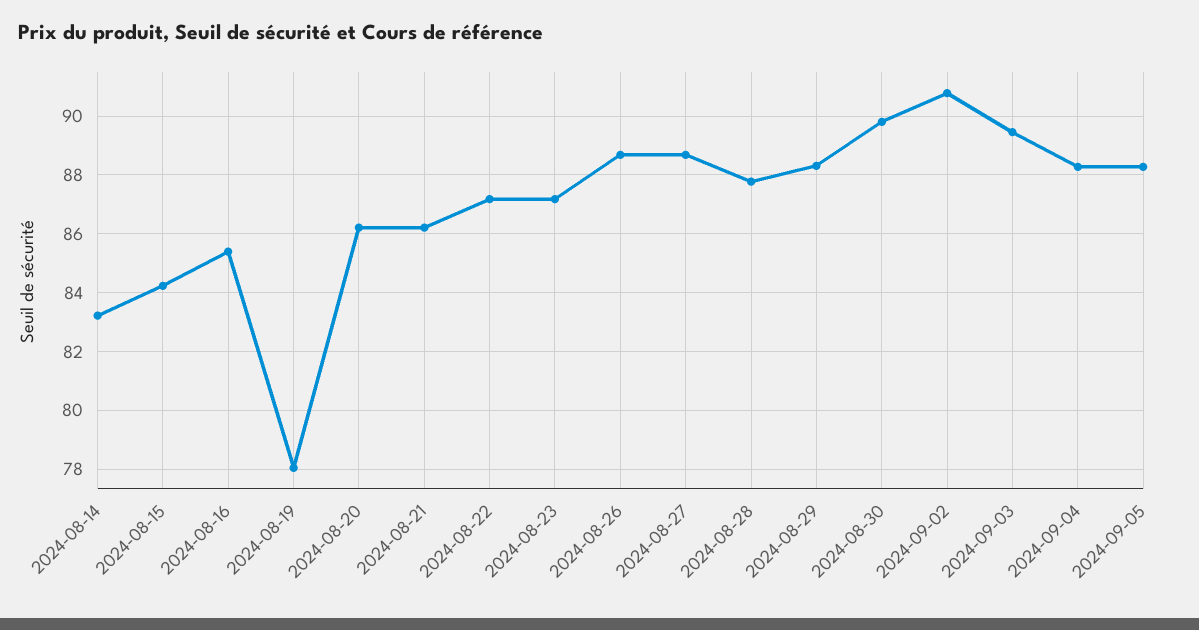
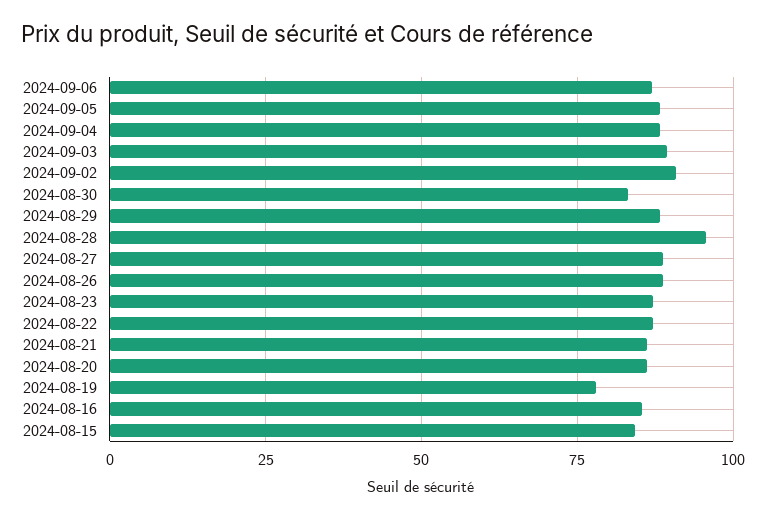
2024-08-14: 83.25 -> none
2024-08-28: 87.75 -> 95
2024-08-30: 89.75 -> 82.5
2024-09-06: none -> 87.5

